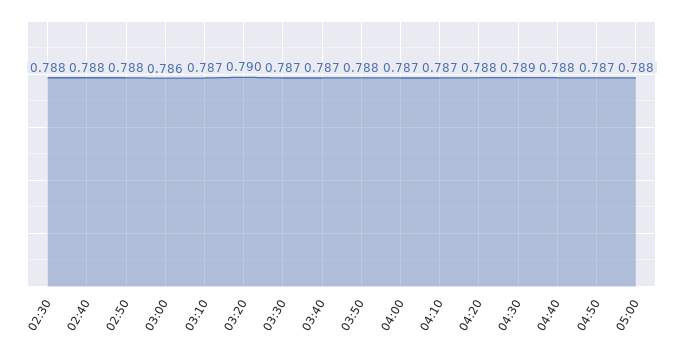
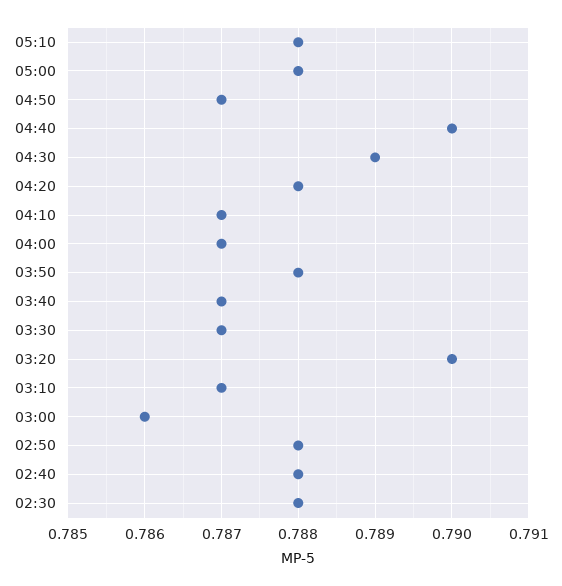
04:40: 0.788 -> 0.79
05:10: none -> 0.788

